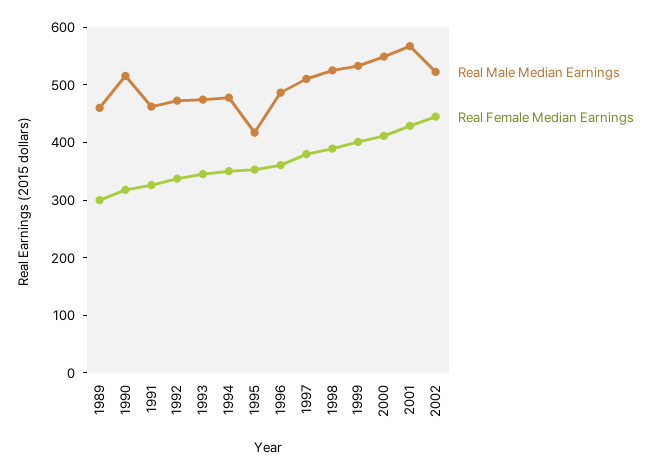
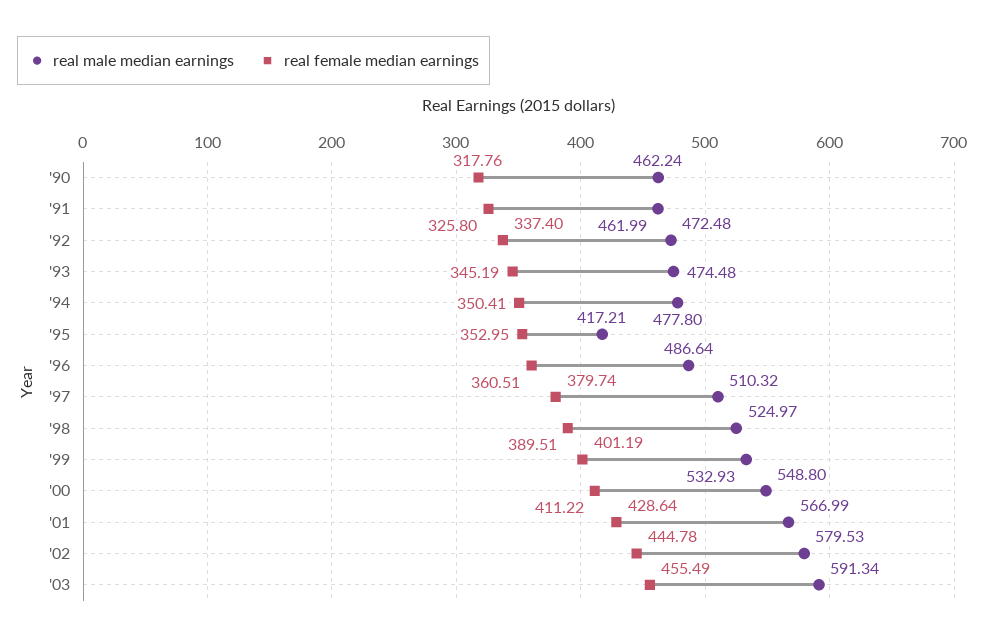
Real Male Median Earnings, 1989: 460 -> none
Real Female Median Earnings, 1989: 300 -> none
Real Male Median Earnings, 1990: 520 -> 462.24
Real Male Median Earnings, 2002: 520 -> 579.53
Real Male Median Earnings, '03: none -> 591.34
Real Female Median Earnings, '03: none -> 455.49

